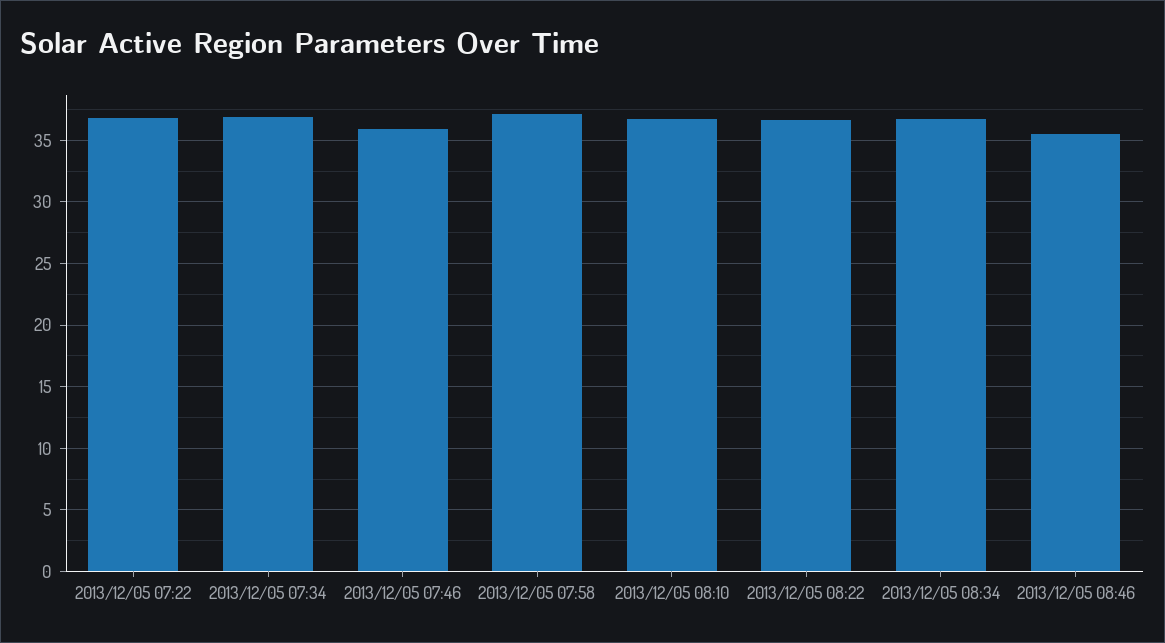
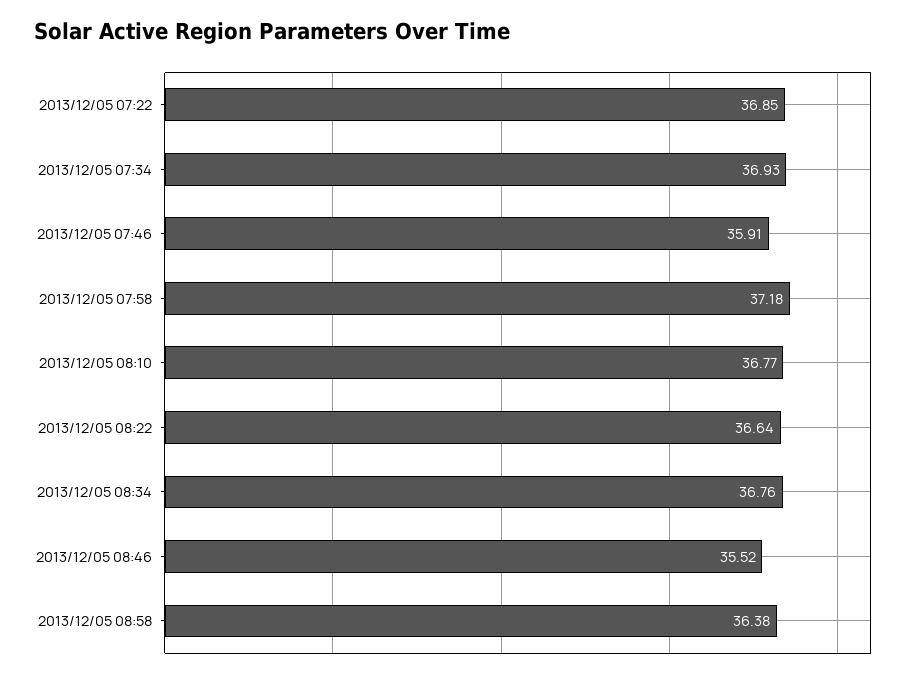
2013/12/05 08:58: none -> 36.38

